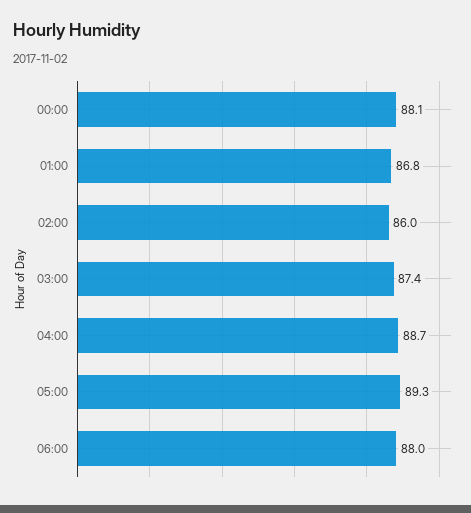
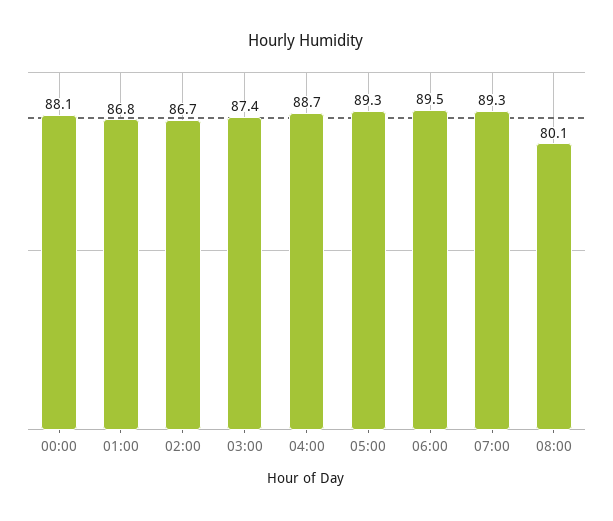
02:00: 86 -> 86.7
06:00: 88 -> 89.5
07:00: none -> 89.3
08:00: none -> 80.1

